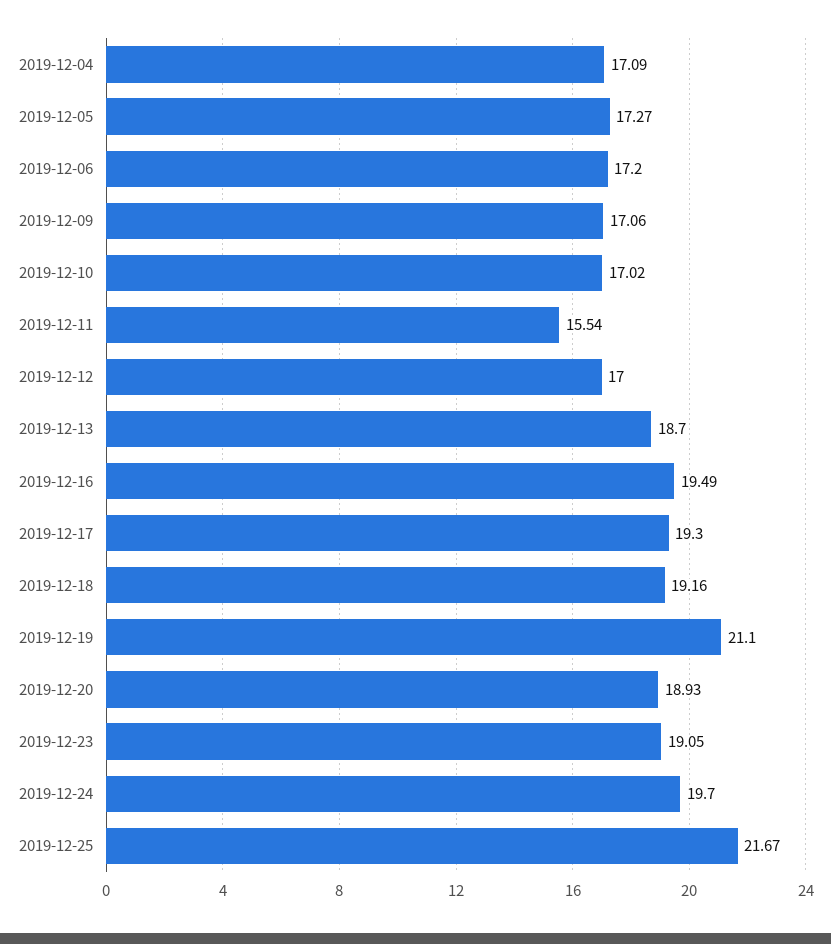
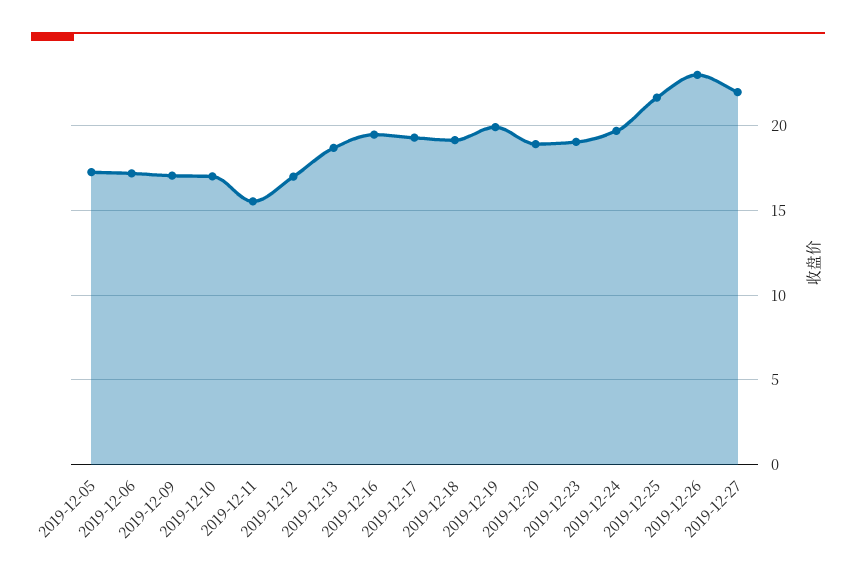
2019-12-04: 17.09 -> none
2019-12-19: 21.1 -> 20
2019-12-26: none -> 23
2019-12-27: none -> 22

